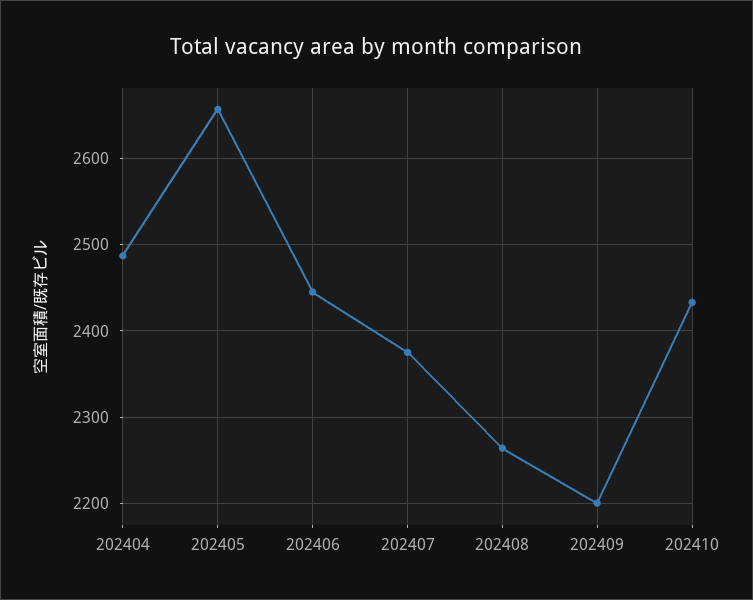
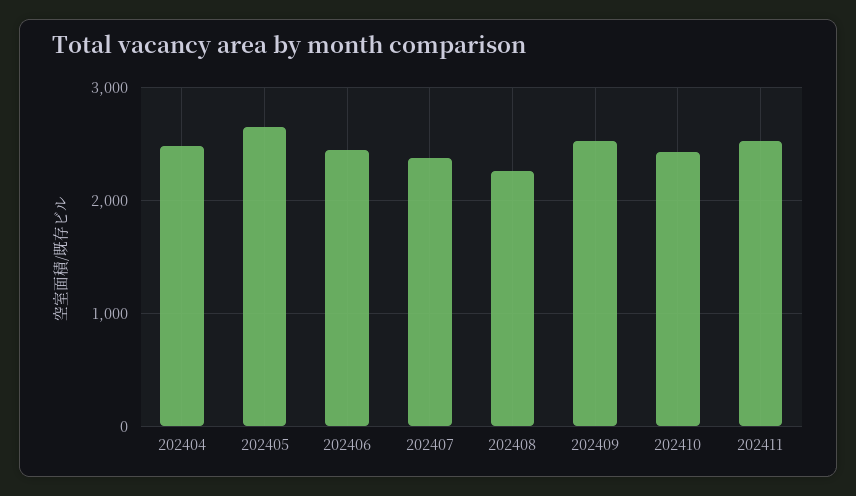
202409: 2200 -> 2500
202411: none -> 2500

